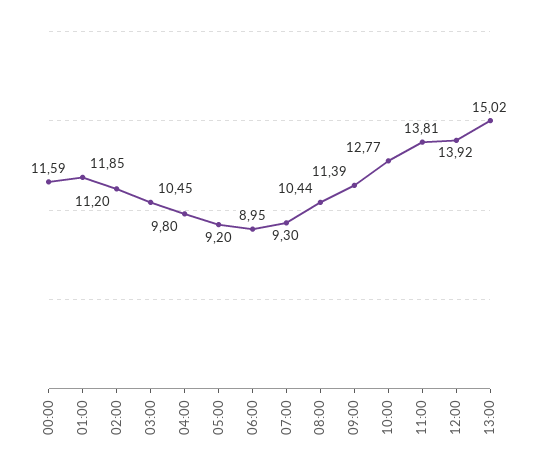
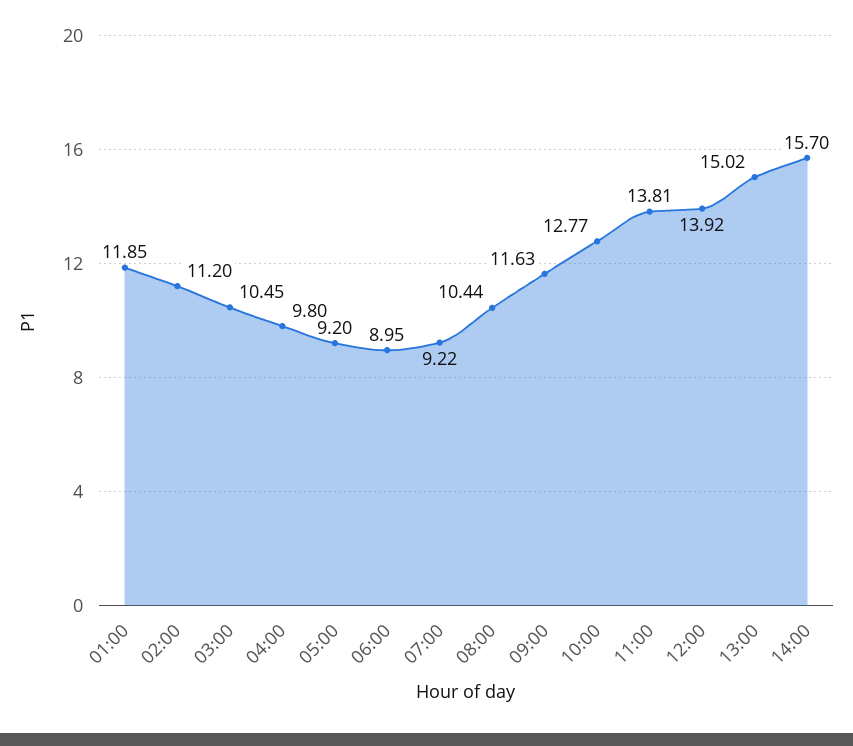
00:00: 11.59 -> none
07:00: 9.3 -> 9.22
09:00: 11.39 -> 11.63
14:00: none -> 15.7

